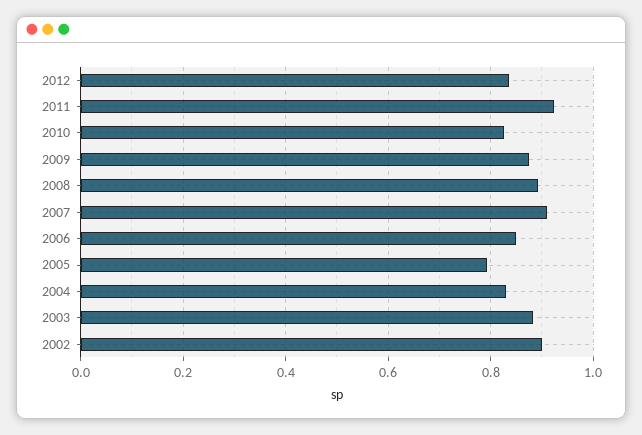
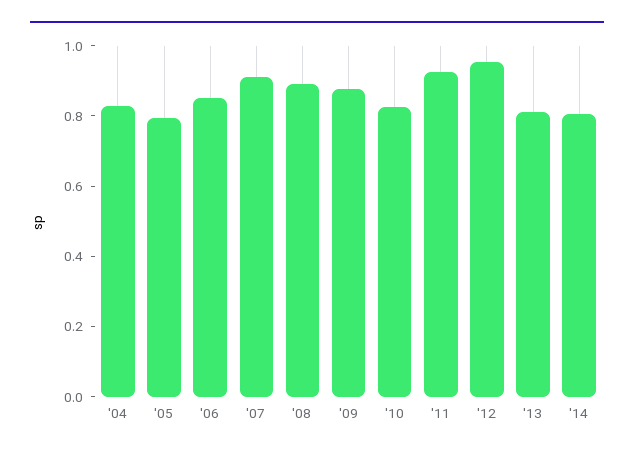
2012: 0.84 -> 0.95
2003: 0.88 -> none
2002: 0.9 -> none
'13: none -> 0.8
'14: none -> 0.8

